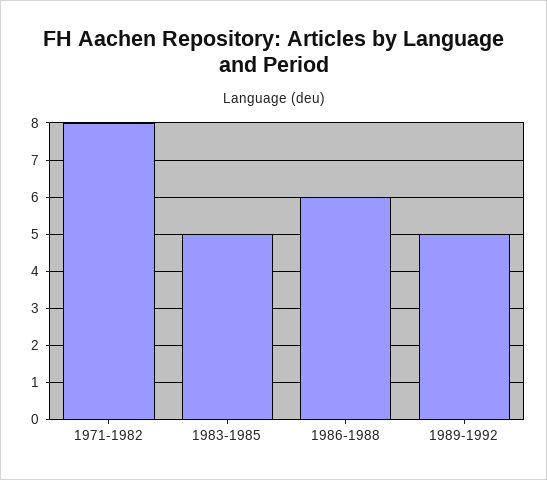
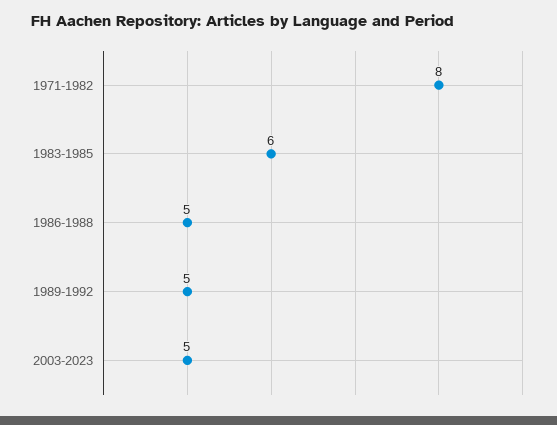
1983-1985: 5 -> 6
1986-1988: 6 -> 5
2003-2023: none -> 5

